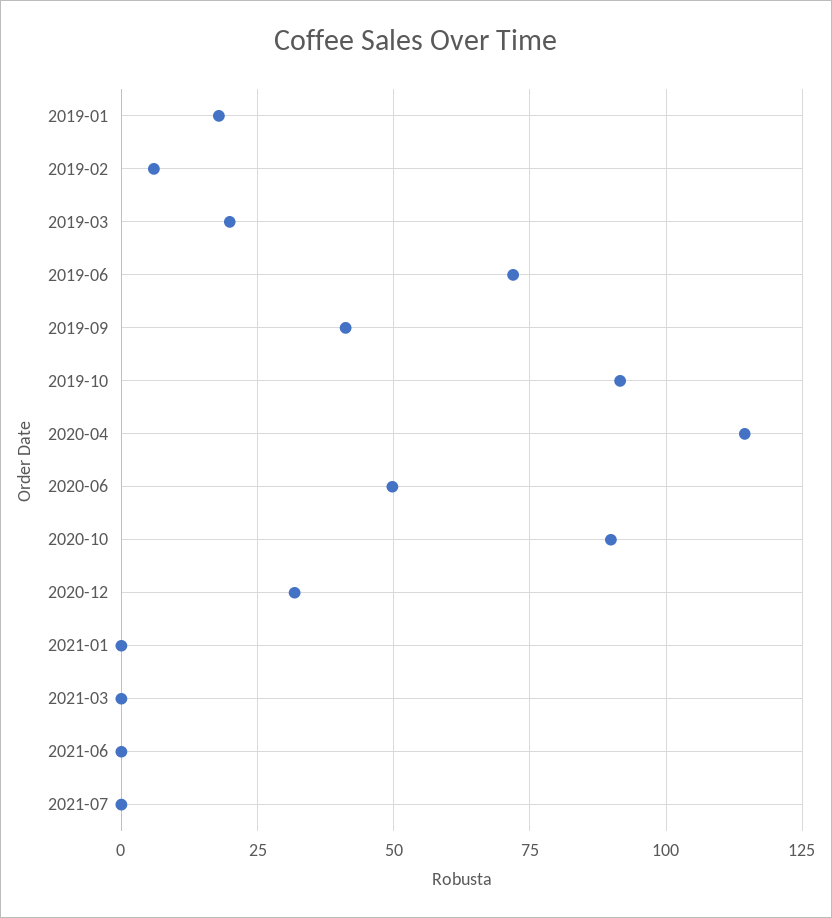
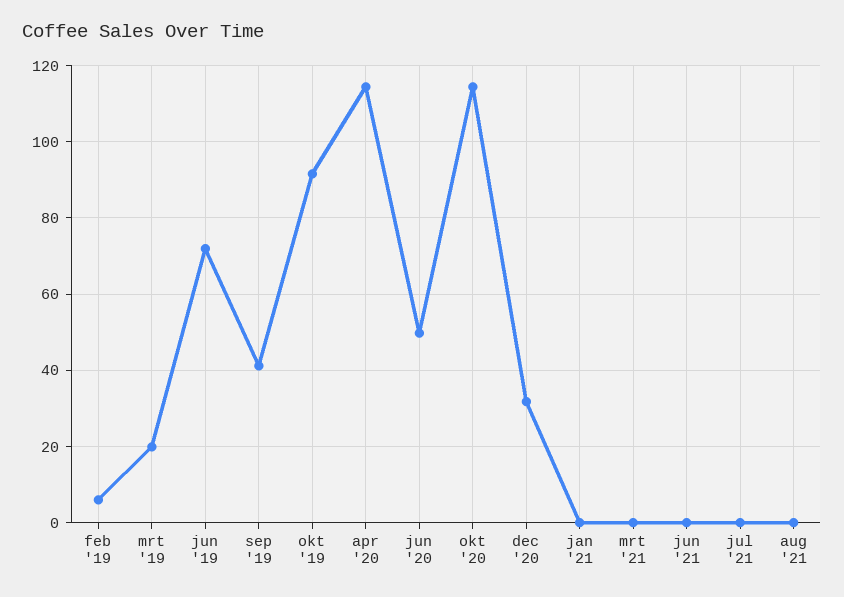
2019-01: 17.5 -> none
2020-10: 90 -> 114
aug '21: none -> 0

